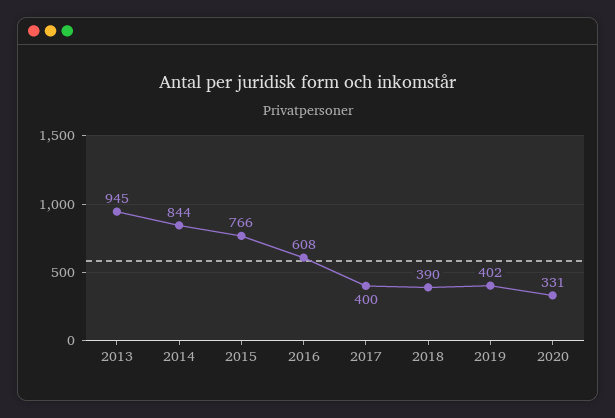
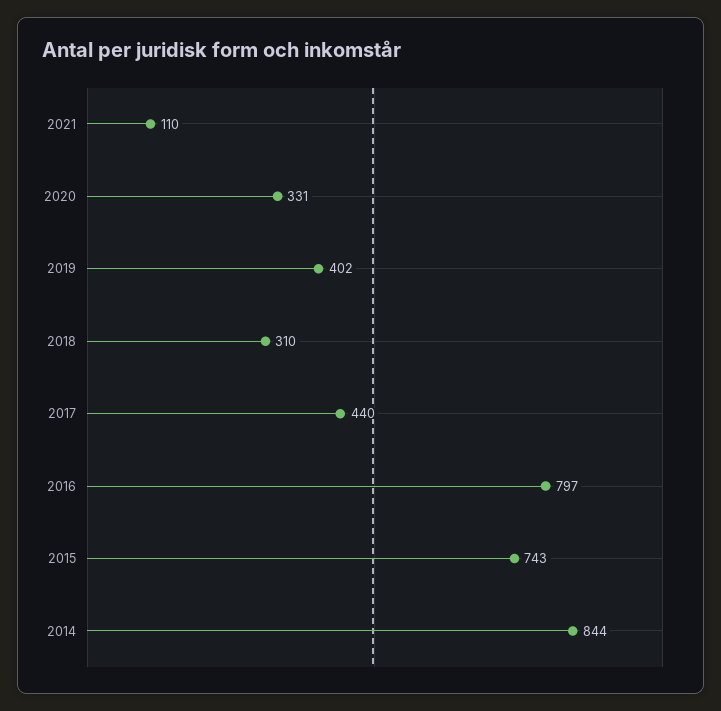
2013: 945 -> none
2015: 766 -> 743
2016: 608 -> 797
2017: 400 -> 440
2018: 390 -> 310
2021: none -> 110

